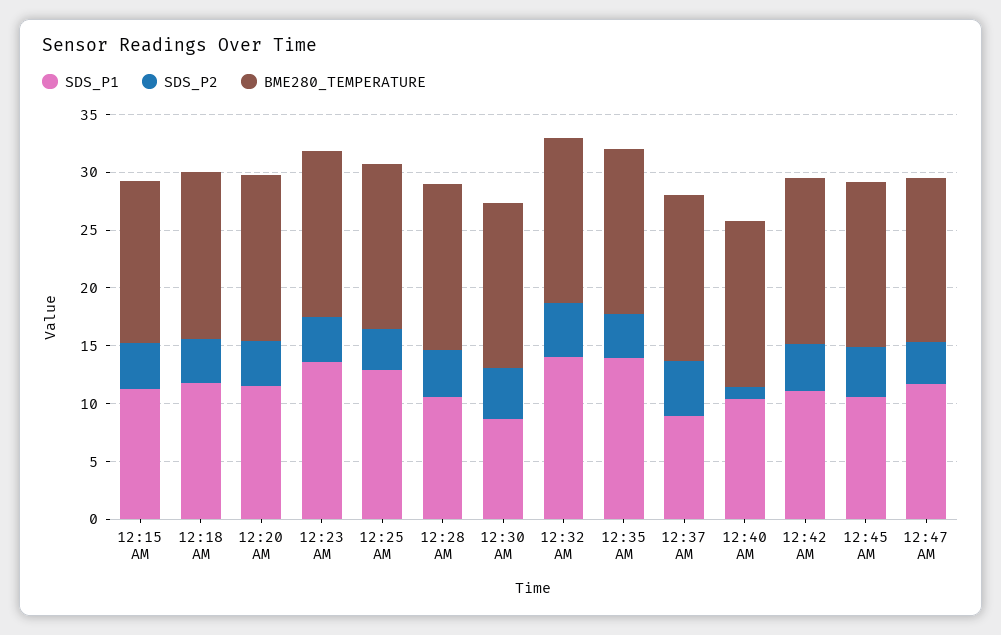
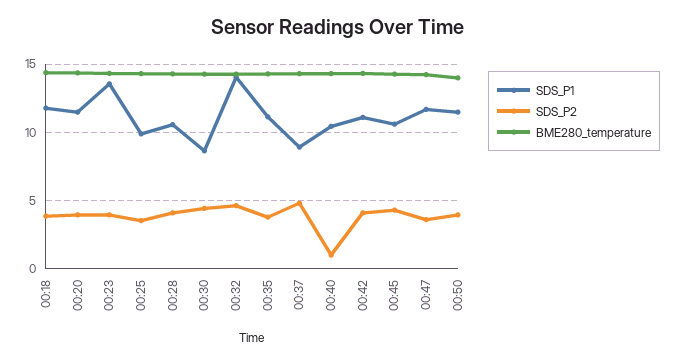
SDS_P1, 12:15 AM: 11 -> none
SDS_P2, 12:15 AM: 4 -> none
BME280_TEMPERATURE, 12:15 AM: 14 -> none
SDS_P1, 12:25 AM: 13 -> 10
SDS_P1, 12:35 AM: 14 -> 11
SDS_P1, 00:50: none -> 11.5
SDS_P2, 00:50: none -> 4
BME280_TEMPERATURE, 00:50: none -> 14

